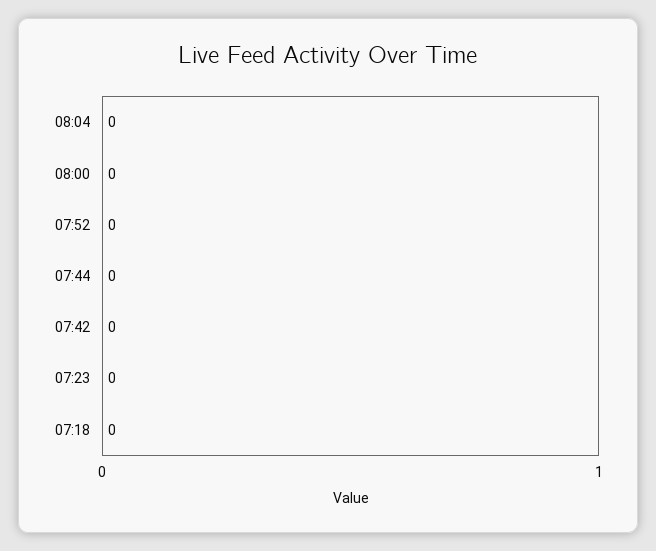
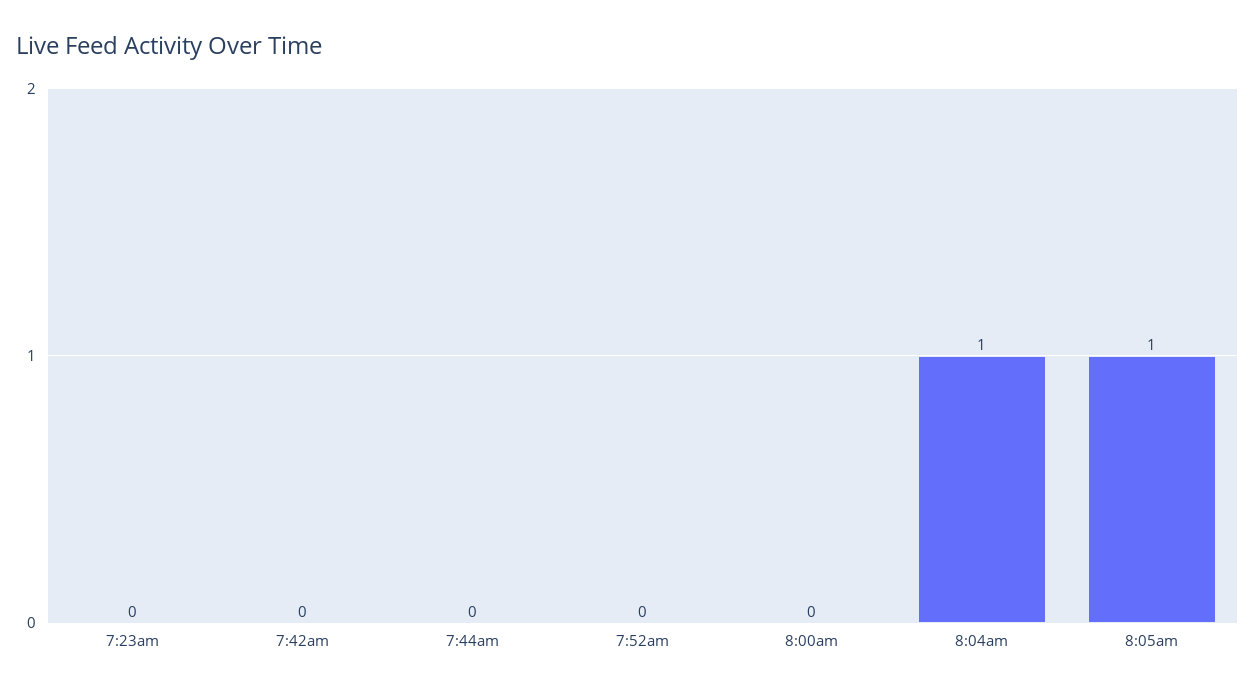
08:04: 0 -> 1
07:18: 0 -> none
8:05am: none -> 1

